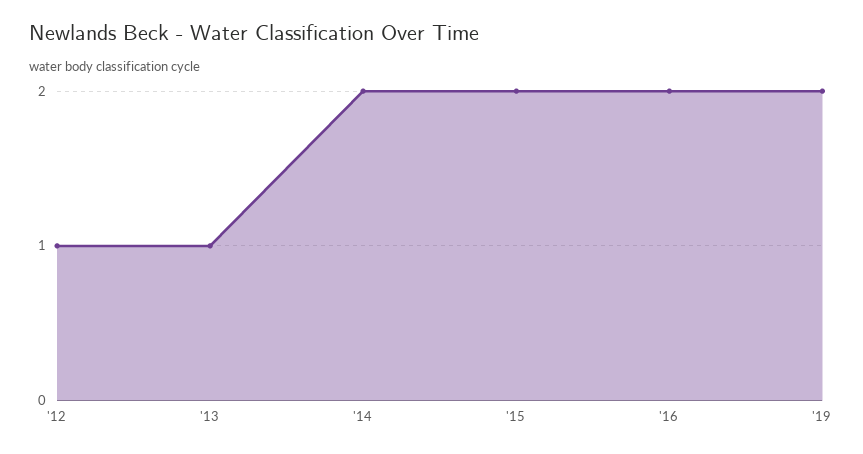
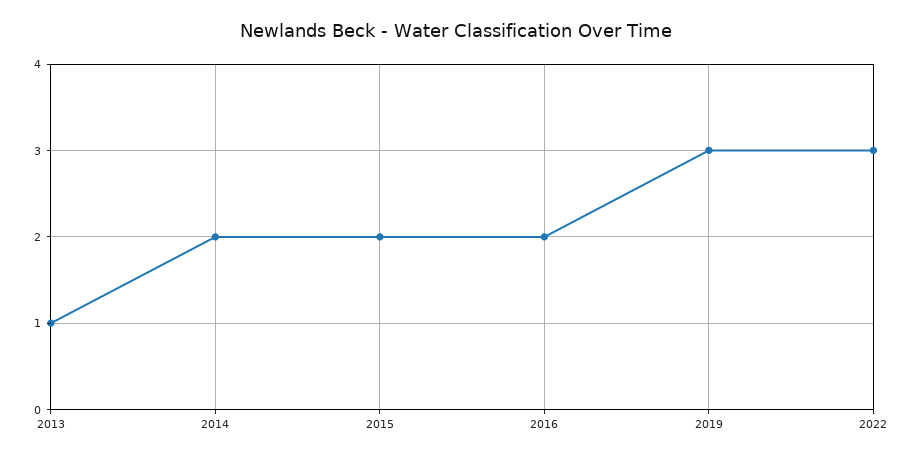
'12: 1 -> none
'19: 2 -> 3
2022: none -> 3

